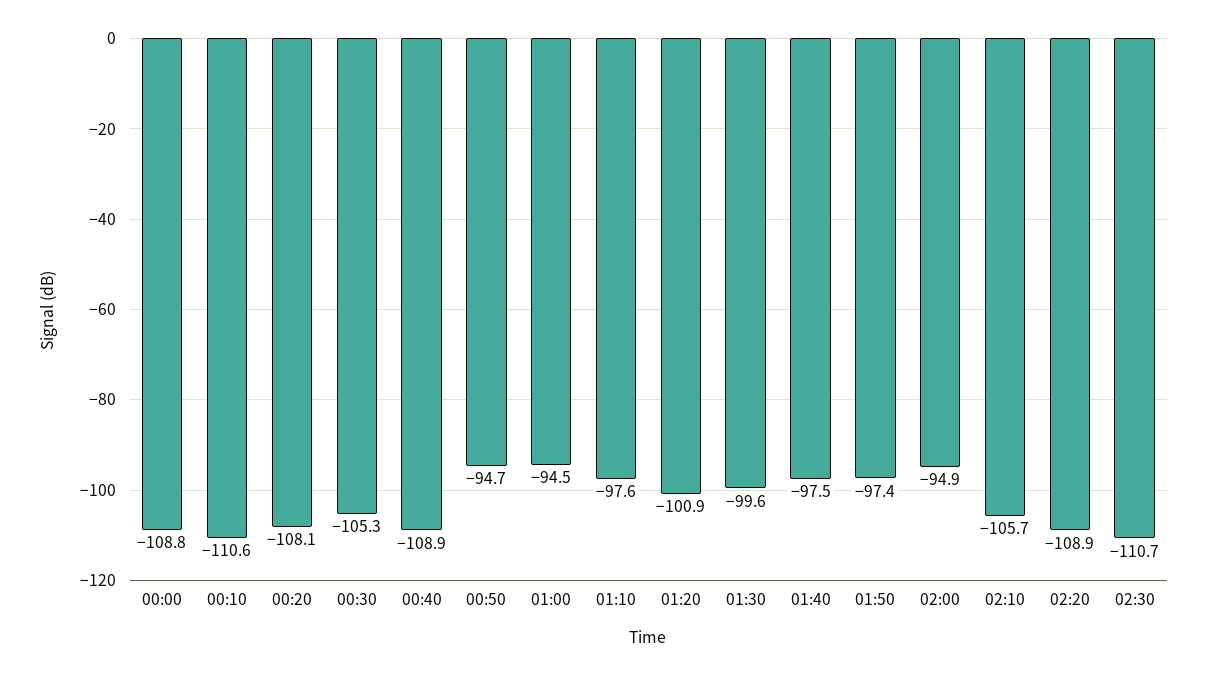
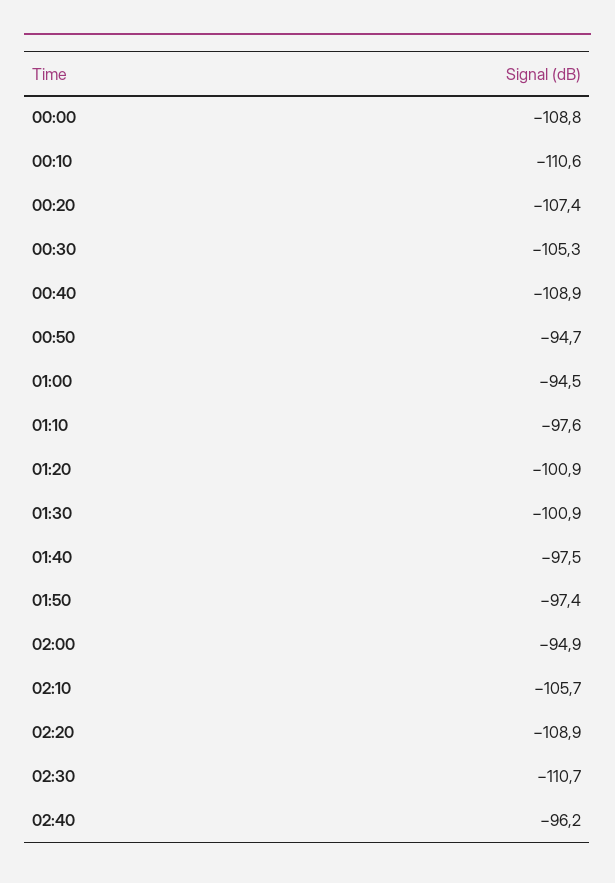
00:20: -108.1 -> -107.4
01:30: -99.6 -> -100.9
02:40: none -> -96.2

